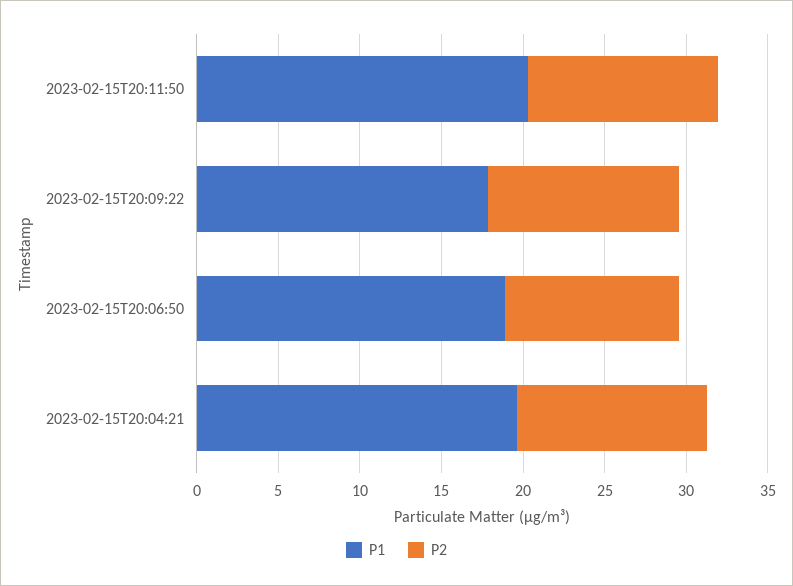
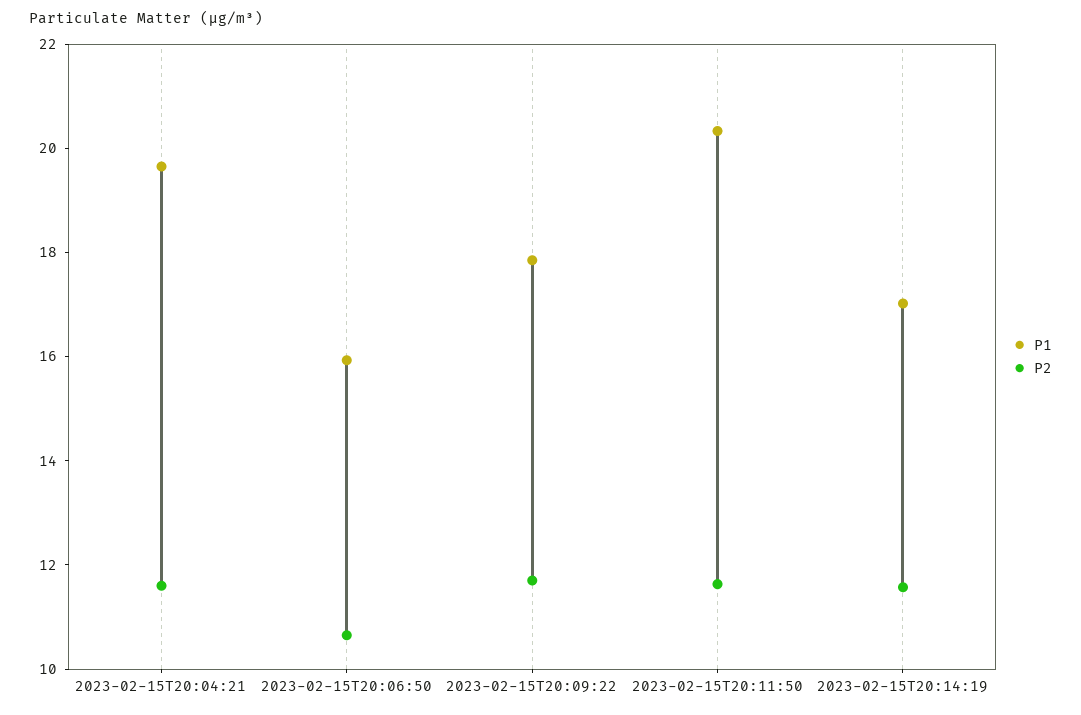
P1, 2023-02-15T20:06:50: 19 -> 16
P1, 2023-02-15T20:14:19: none -> 17
P2, 2023-02-15T20:14:19: none -> 11.5

